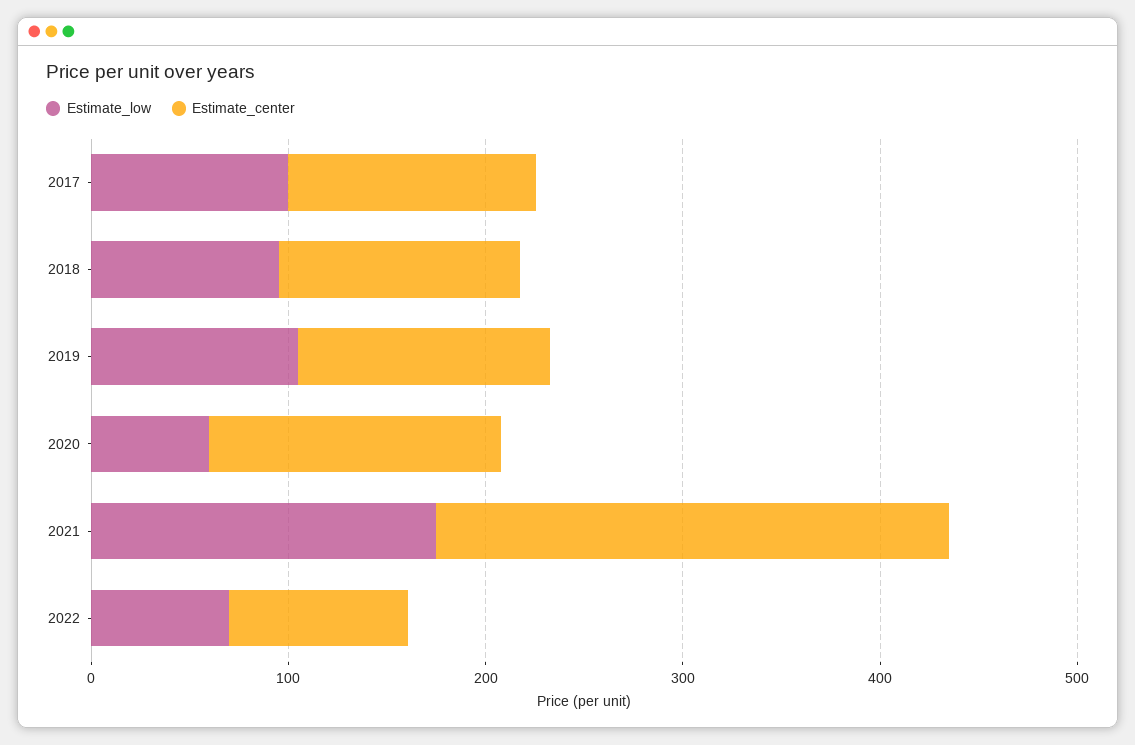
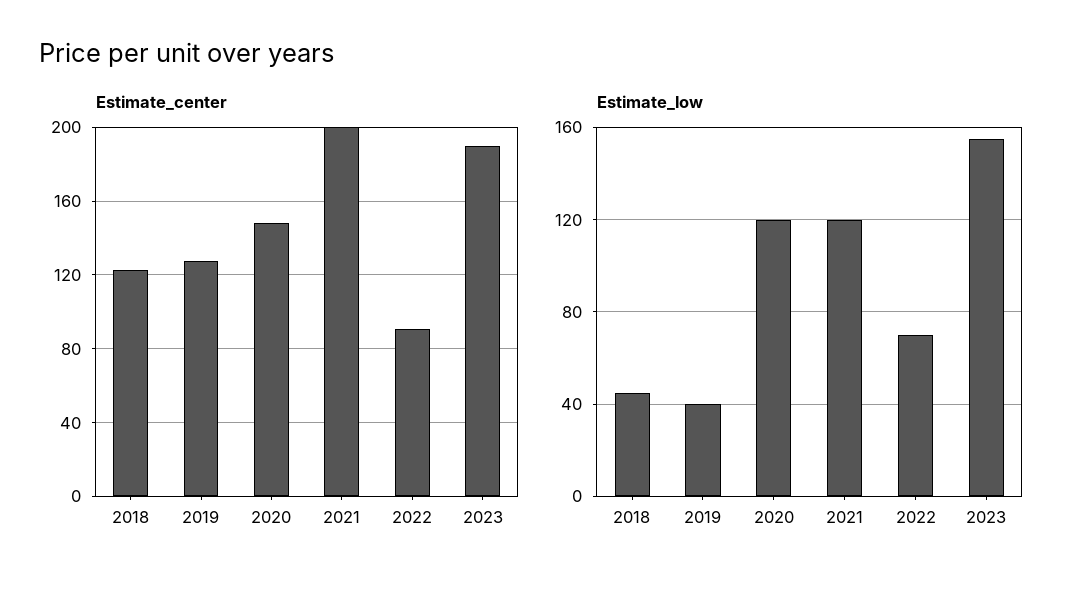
Estimate_low, 2017: 100 -> none
Estimate_center, 2017: 120 -> none
Estimate_low, 2018: 100 -> 45
Estimate_low, 2019: 100 -> 40
Estimate_low, 2020: 60 -> 120
Estimate_low, 2021: 180 -> 120
Estimate_center, 2021: 260 -> 200
Estimate_center, 2023: none -> 190
Estimate_low, 2023: none -> 155

